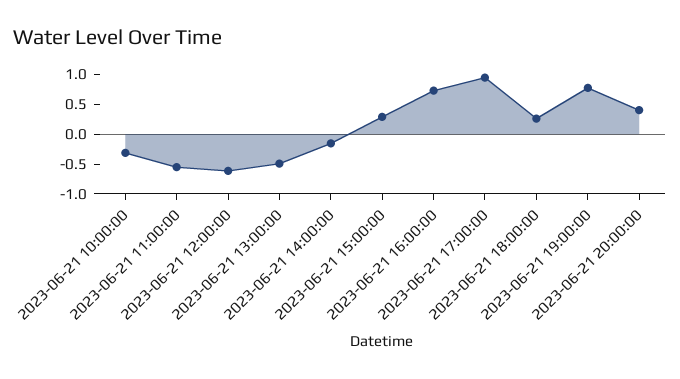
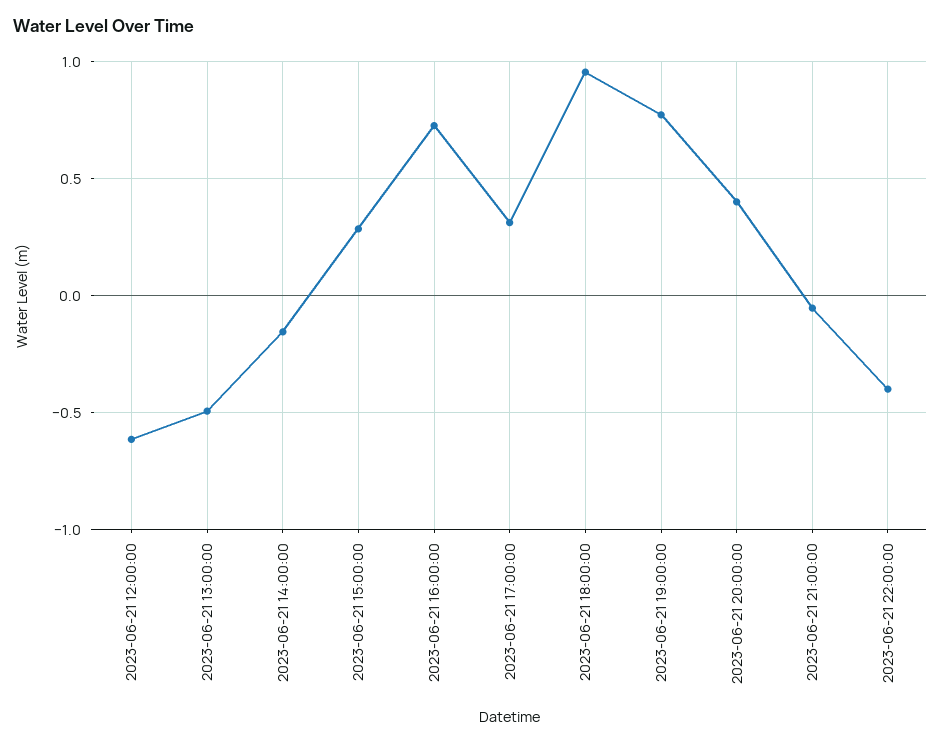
2023-06-21 10:00:00: -0.25 -> none
2023-06-21 11:00:00: -0.5 -> none
2023-06-21 17:00:00: 1 -> 0.3
2023-06-21 18:00:00: 0.25 -> 0.95
2023-06-21 21:00:00: none -> -0.05
2023-06-21 22:00:00: none -> -0.4

